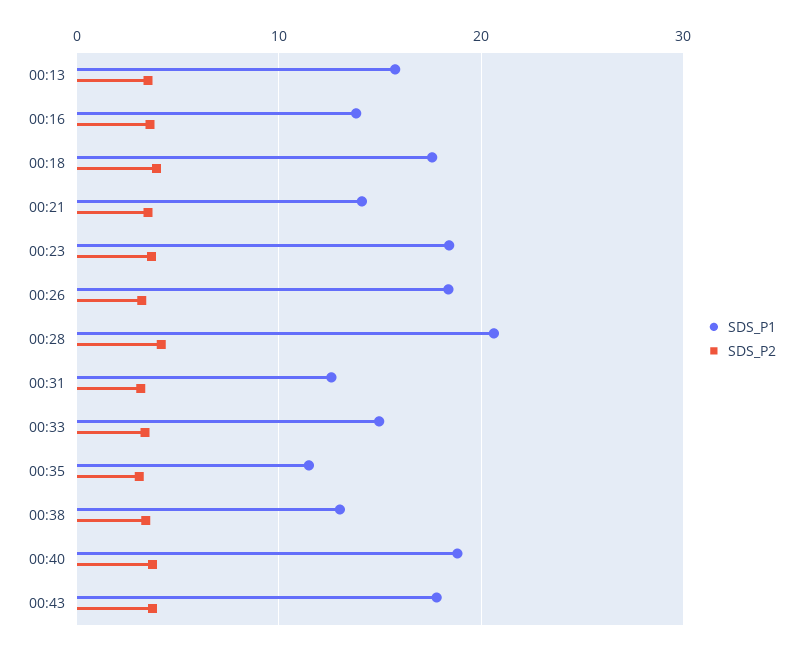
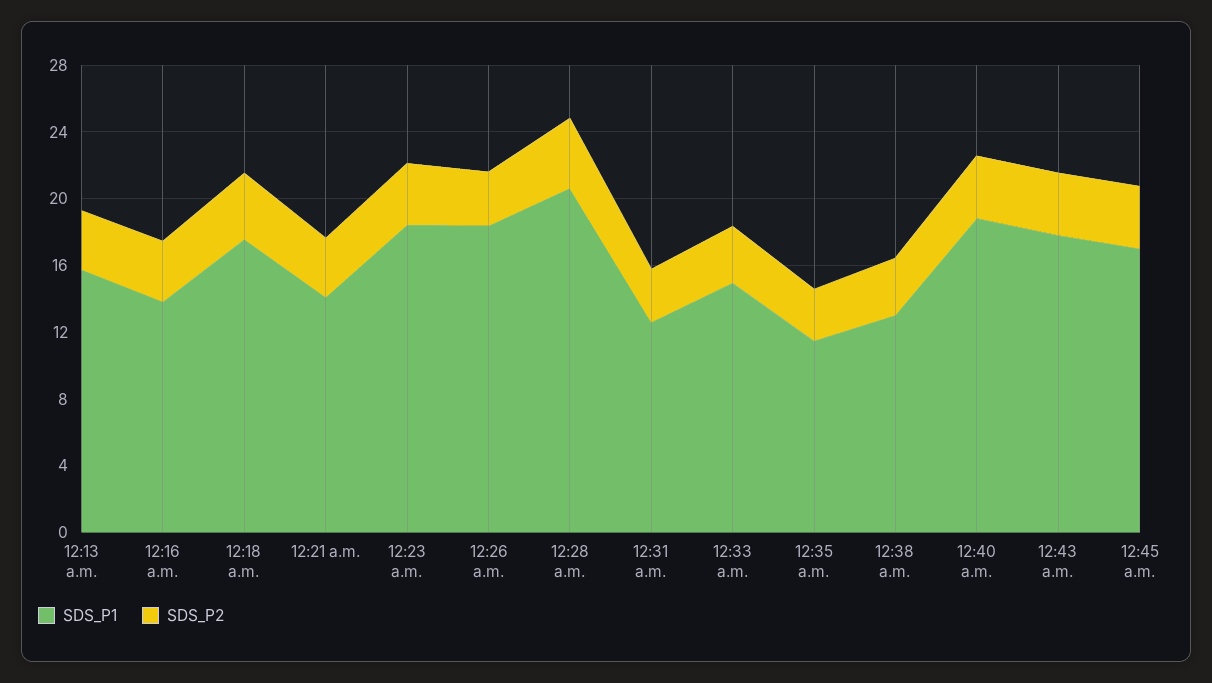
SDS_P1, 12:45 a.m.: none -> 17
SDS_P2, 12:45 a.m.: none -> 4

